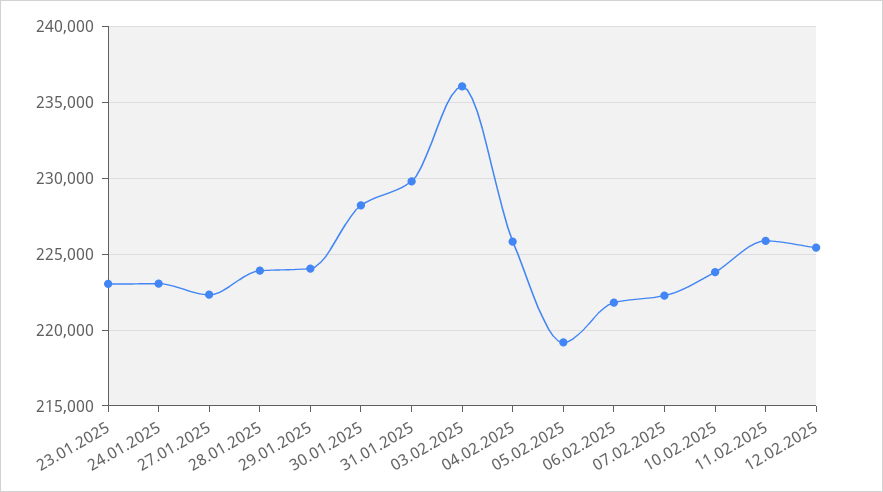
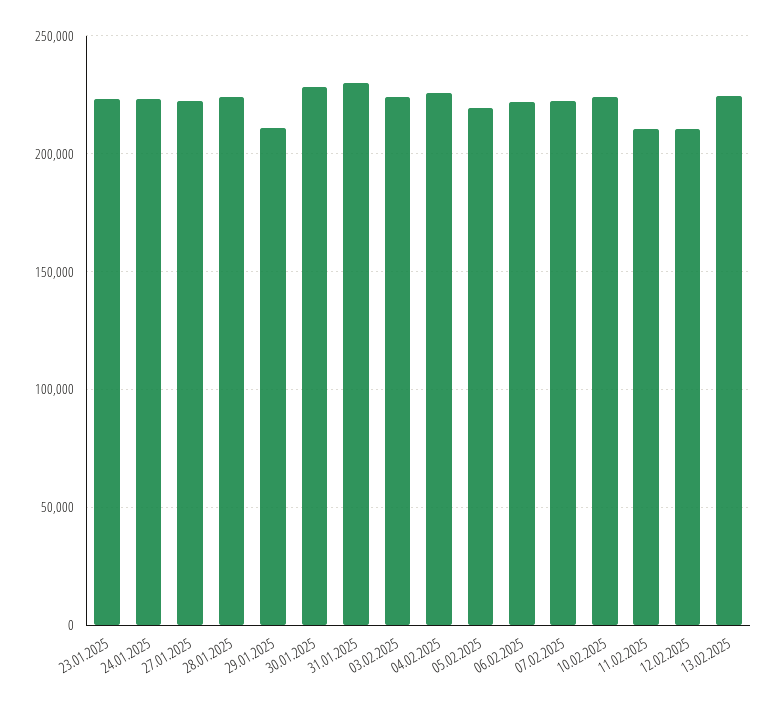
29.01.2025: 224000 -> 210000
03.02.2025: 236000 -> 225000
11.02.2025: 226000 -> 210000
12.02.2025: 225500 -> 210000
13.02.2025: none -> 225000

